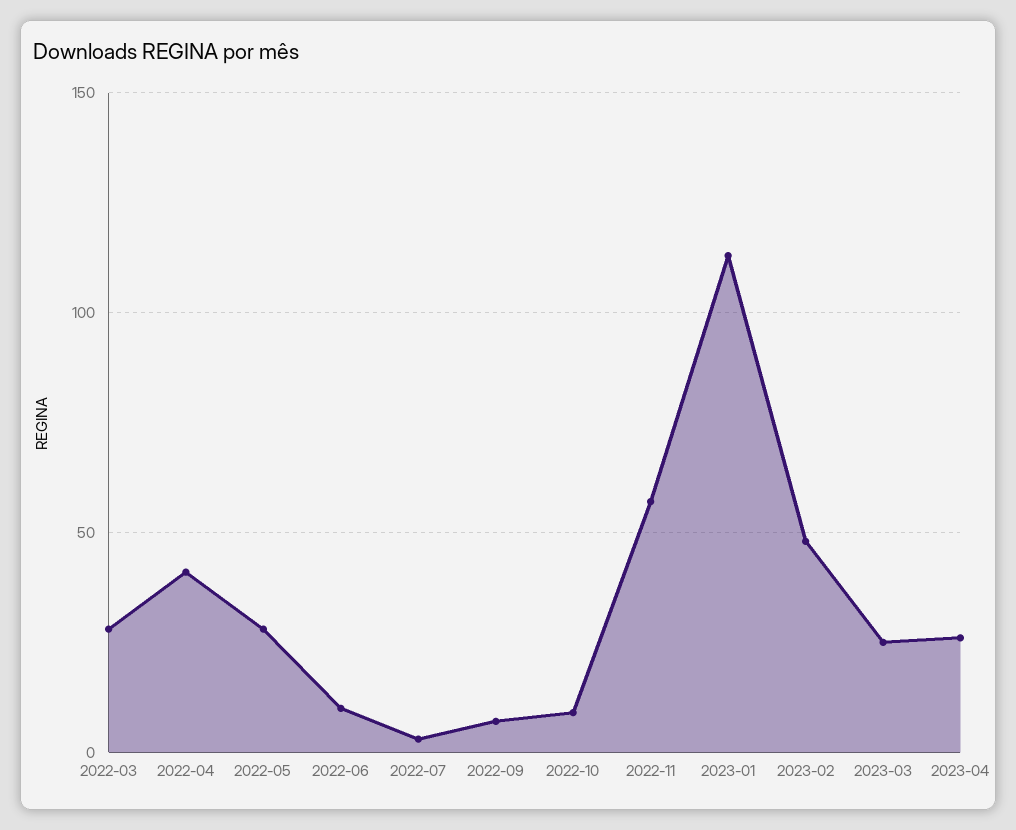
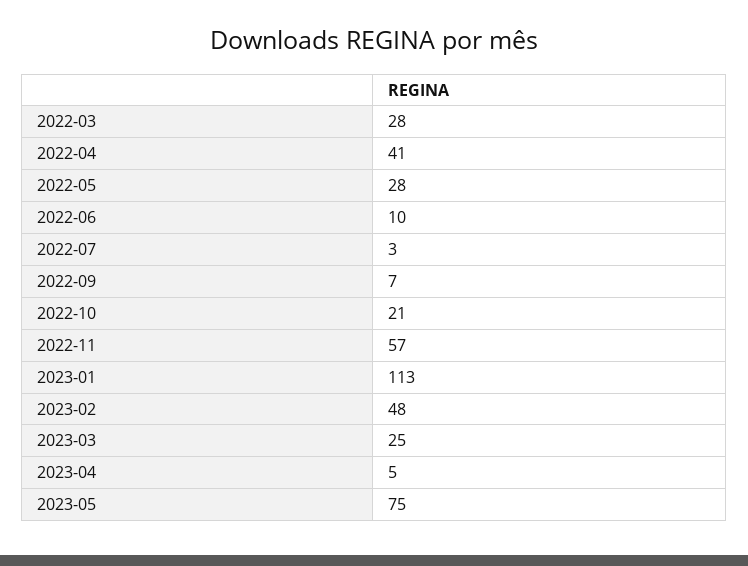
2022-10: 10 -> 21
2023-04: 25 -> 5
2023-05: none -> 75

